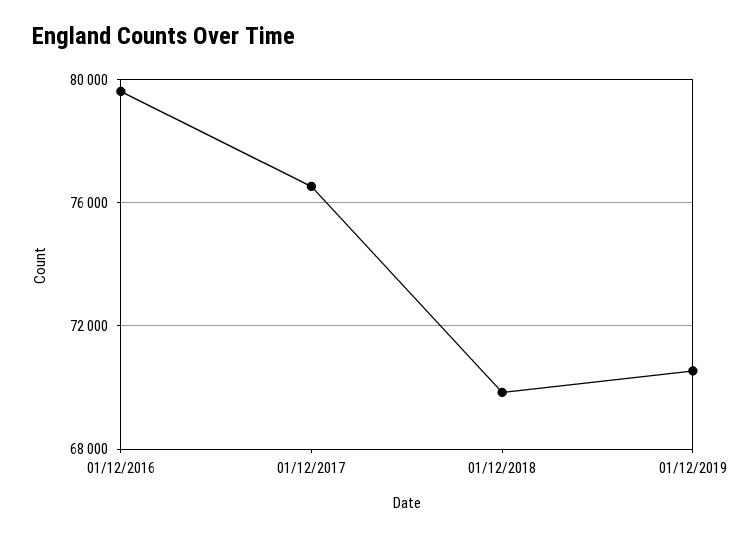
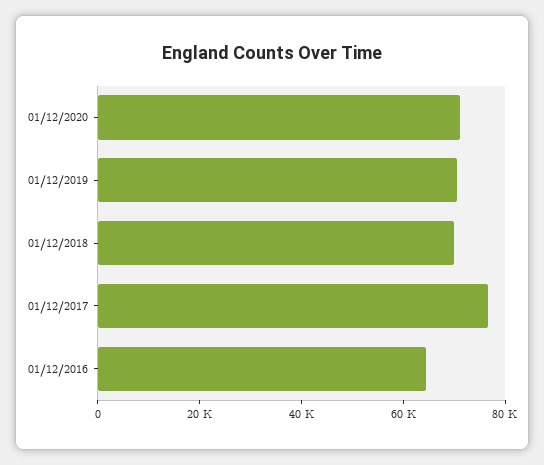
01/12/2016: 79500 -> 65000
01/12/2020: none -> 70000

